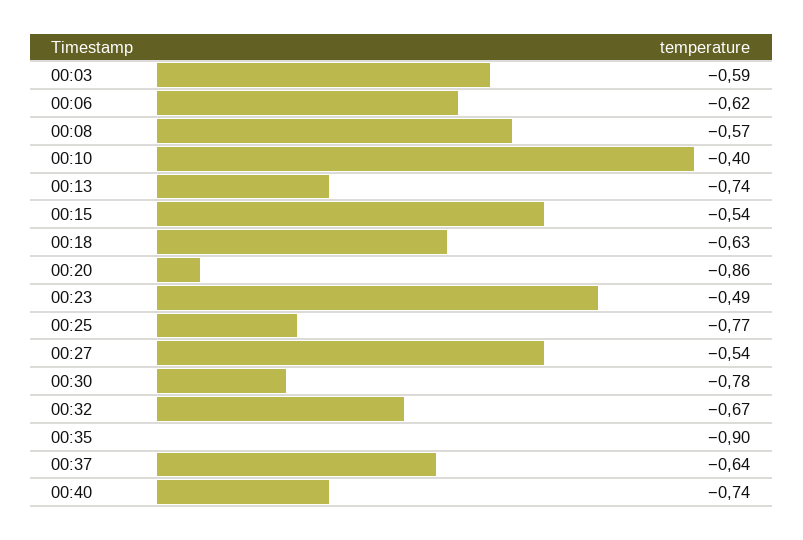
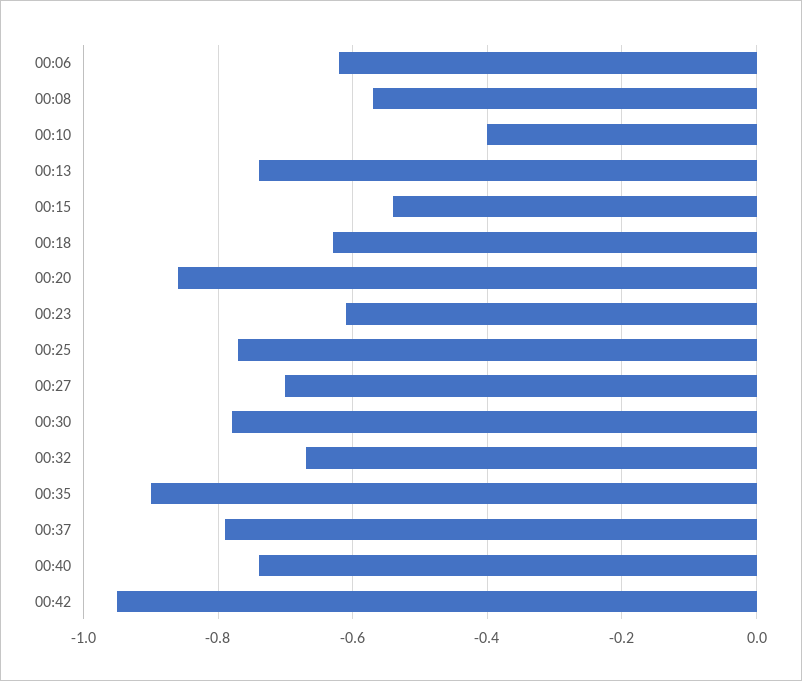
00:03: -0.59 -> none
00:23: -0.49 -> -0.6
00:27: -0.54 -> -0.7
00:37: -0.64 -> -0.8
00:42: none -> -0.95

